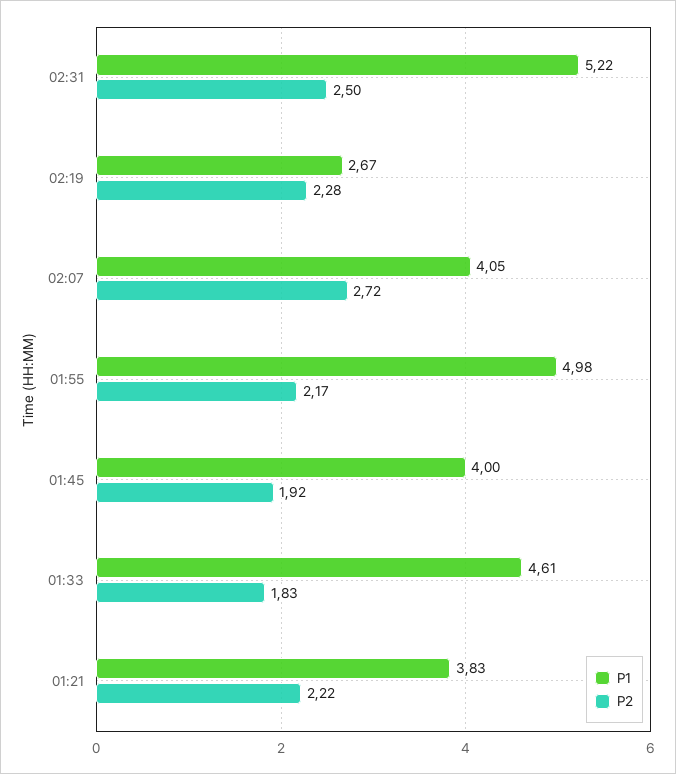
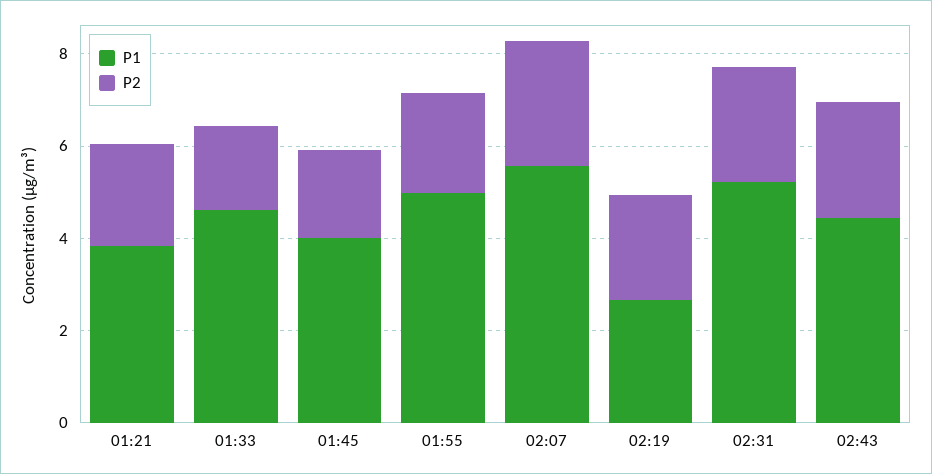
P1, 02:07: 4.05 -> 5.5
P1, 02:43: none -> 4.5
P2, 02:43: none -> 2.5

